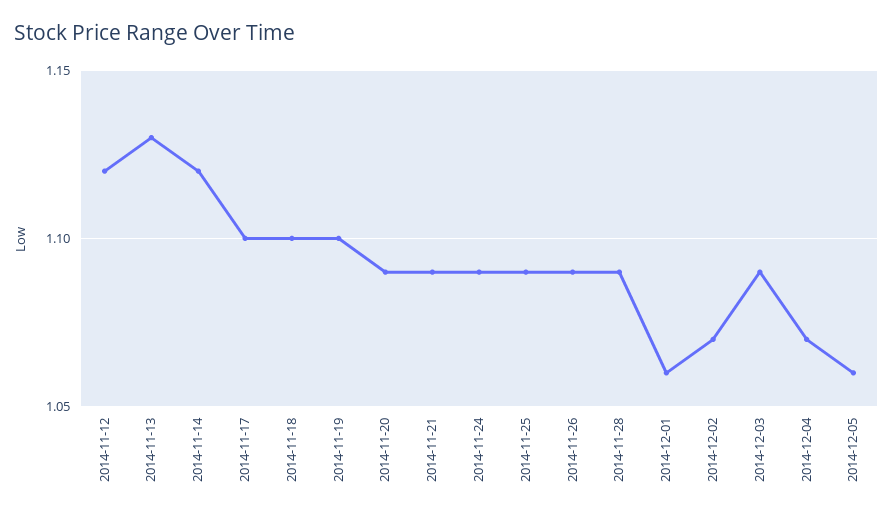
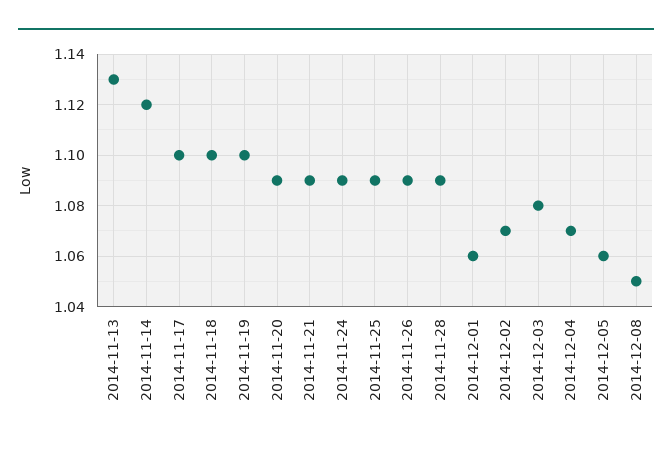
2014-11-12: 1.12 -> none
2014-12-03: 1.09 -> 1.08
2014-12-08: none -> 1.05

